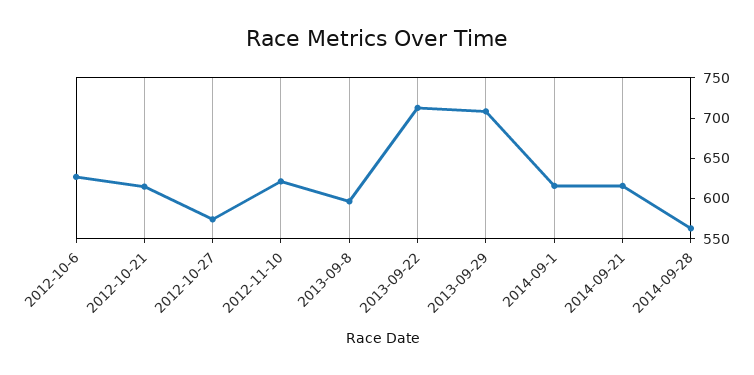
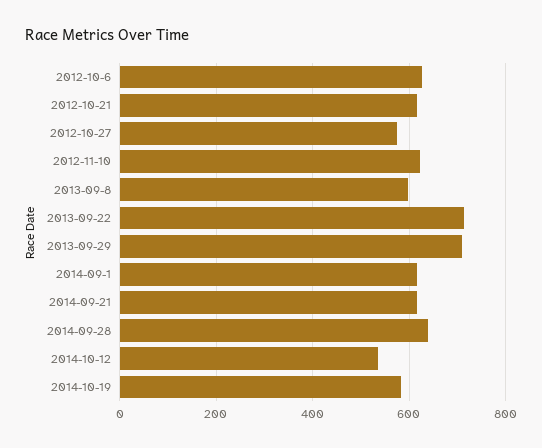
2014-09-28: 560 -> 640
2014-10-12: none -> 540
2014-10-19: none -> 580

